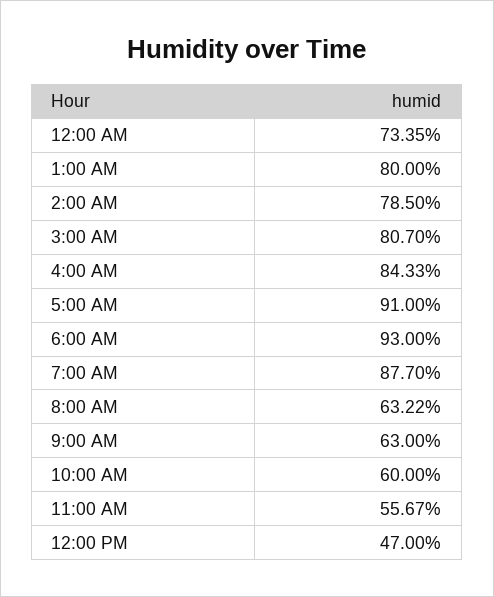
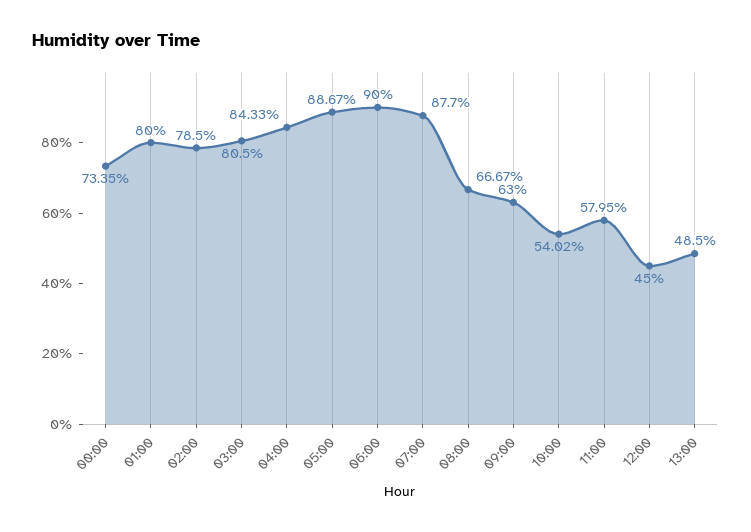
3:00 AM: 80.7 -> 80.5
5:00 AM: 91 -> 88.67
6:00 AM: 93 -> 90
8:00 AM: 63.22 -> 66.67
10:00 AM: 60 -> 54.02
11:00 AM: 55.67 -> 57.95
12:00 PM: 47 -> 45
13:00: none -> 48.5

